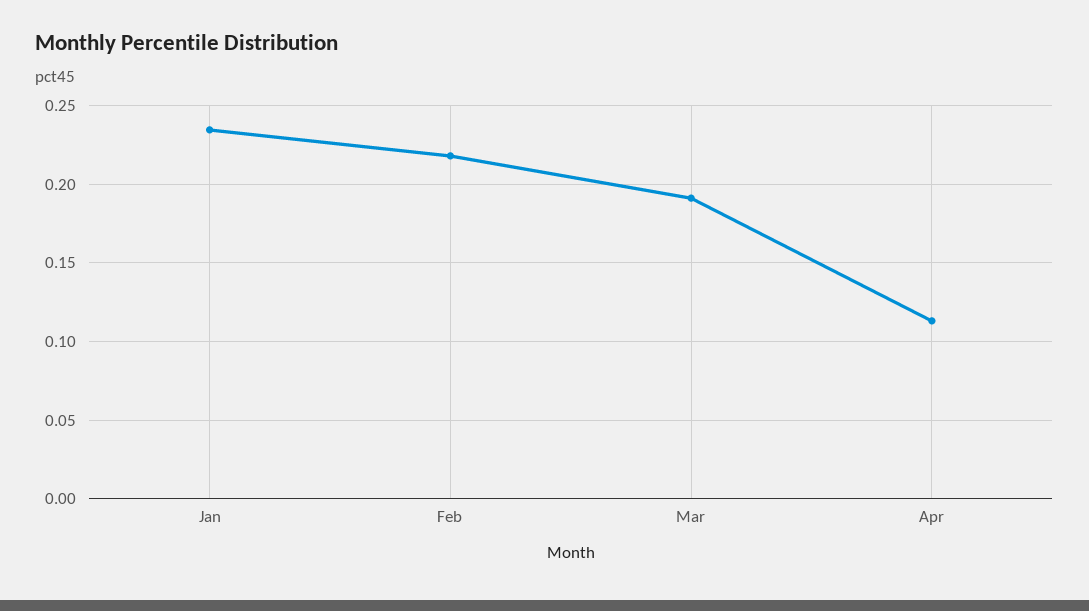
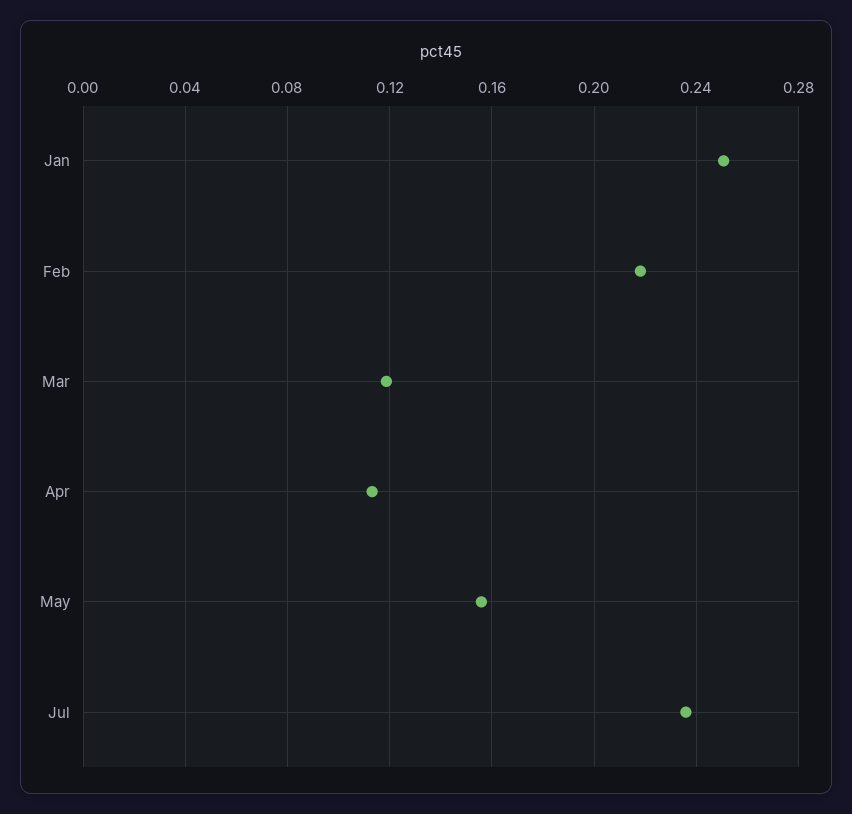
Jan: 0.235 -> 0.25
Mar: 0.19 -> 0.12
May: none -> 0.155
Jul: none -> 0.235

